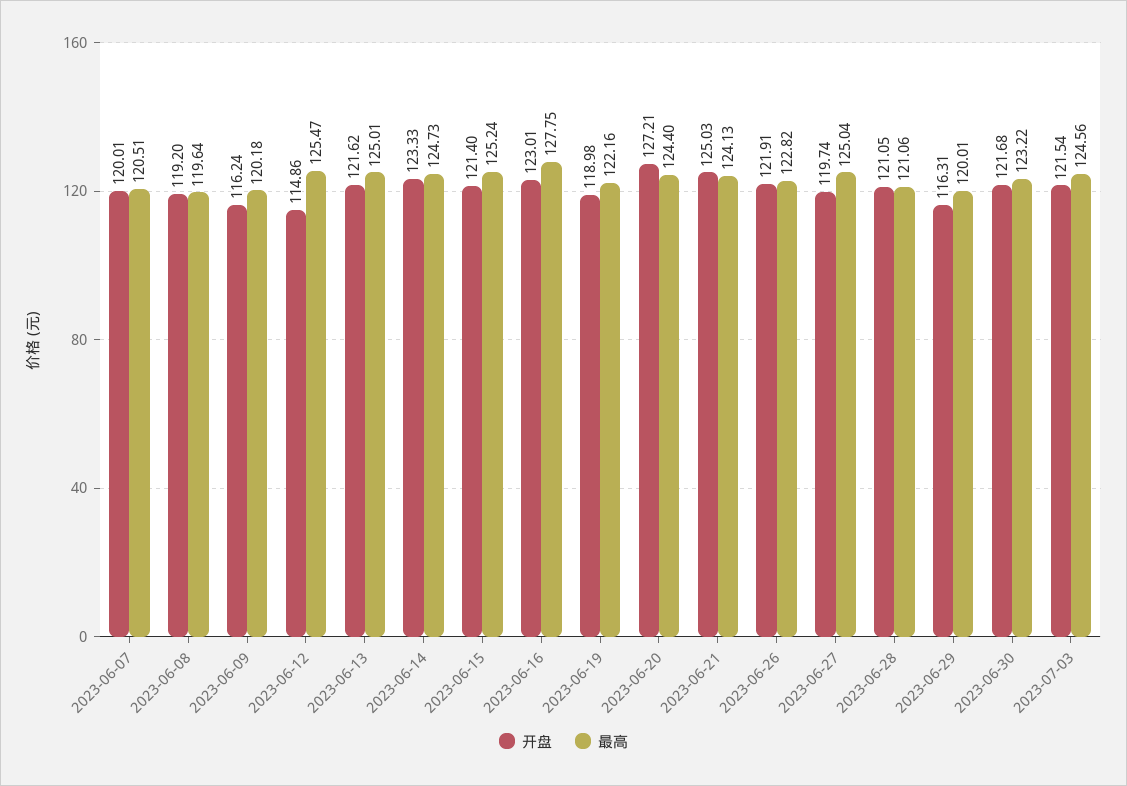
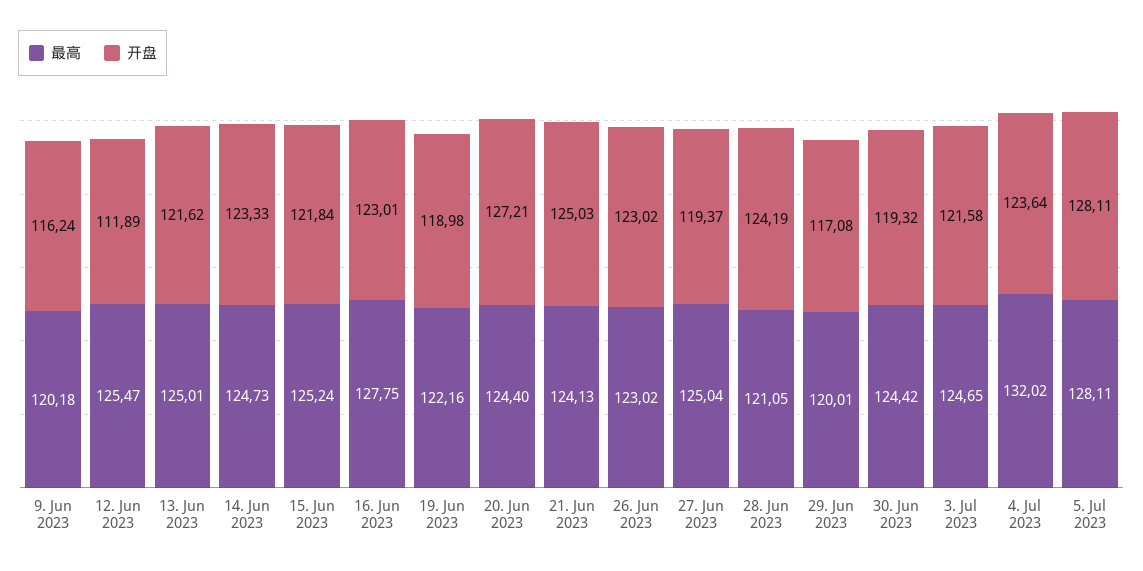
开盘, 2023-06-07: 120.01 -> none
最高, 2023-06-07: 120.51 -> none
开盘, 2023-06-08: 119.2 -> none
最高, 2023-06-08: 119.64 -> none
开盘, 2023-06-12: 114.86 -> 111.89
开盘, 2023-06-15: 121.4 -> 121.84
开盘, 2023-06-26: 121.91 -> 123.02
最高, 2023-06-26: 122.82 -> 123.02
开盘, 2023-06-27: 119.74 -> 119.37
开盘, 2023-06-28: 121.05 -> 124.19
最高, 2023-06-28: 121.06 -> 121.05
开盘, 2023-06-29: 116.31 -> 117.08
开盘, 2023-06-30: 121.68 -> 119.32
最高, 2023-06-30: 123.22 -> 124.42
开盘, 2023-07-03: 121.54 -> 121.58
最高, 2023-07-03: 124.56 -> 124.65
最高, 4. Jul 2023: none -> 132.02
开盘, 4. Jul 2023: none -> 123.64
最高, 5. Jul 2023: none -> 128.11
开盘, 5. Jul 2023: none -> 128.11

